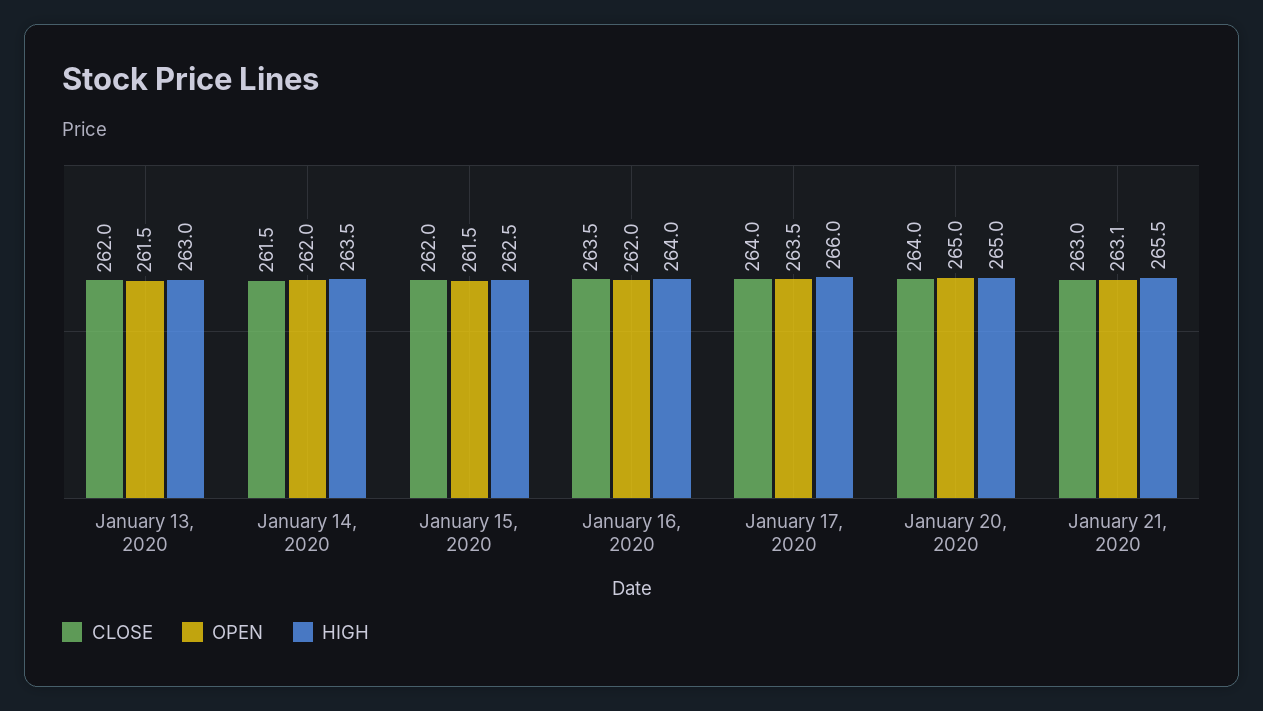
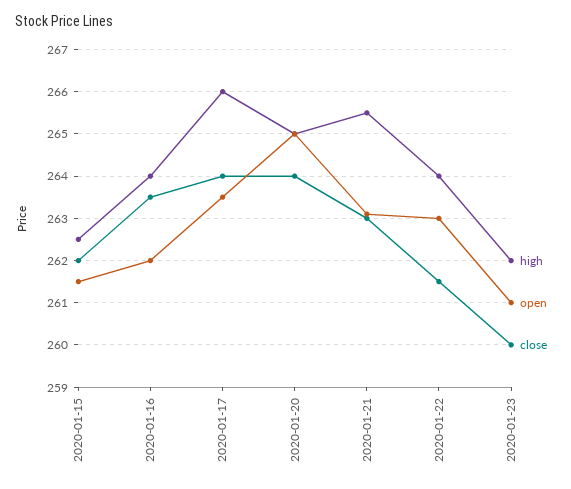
CLOSE, January 13, 2020: 262 -> none
OPEN, January 13, 2020: 261.5 -> none
HIGH, January 13, 2020: 263 -> none
CLOSE, January 14, 2020: 261.5 -> none
OPEN, January 14, 2020: 262 -> none
HIGH, January 14, 2020: 263.5 -> none
HIGH, 2020-01-22: none -> 264
OPEN, 2020-01-22: none -> 263
CLOSE, 2020-01-22: none -> 261.5
HIGH, 2020-01-23: none -> 262
OPEN, 2020-01-23: none -> 261
CLOSE, 2020-01-23: none -> 260

